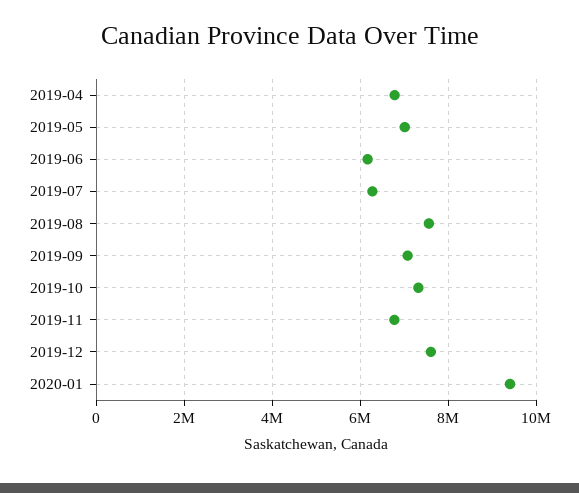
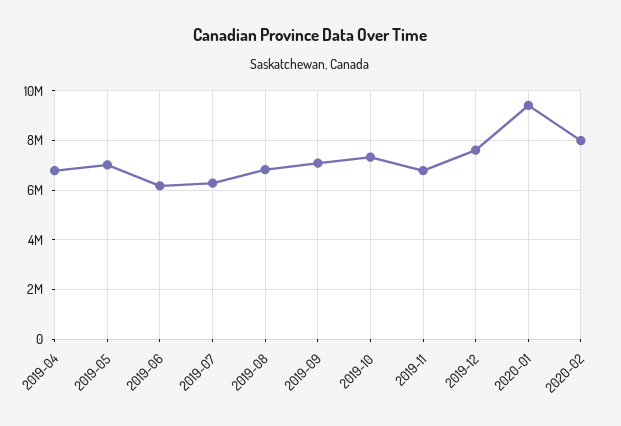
2019-08: 7600000 -> 6750000
2020-02: none -> 8000000

